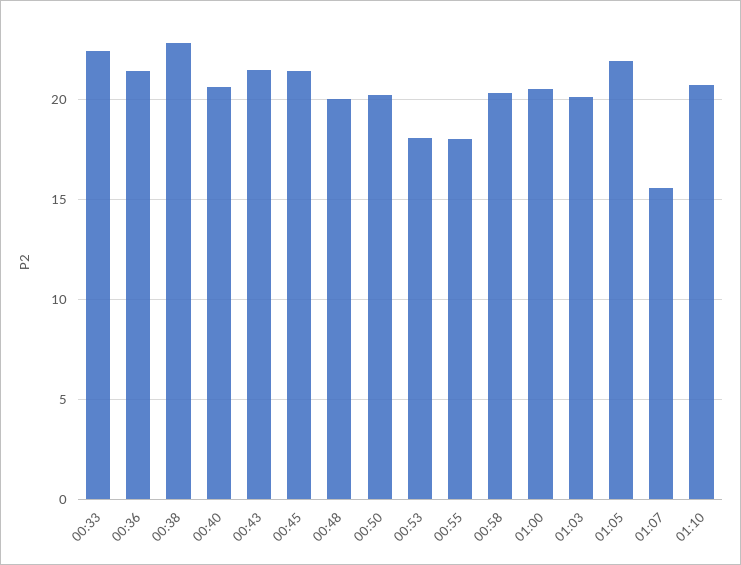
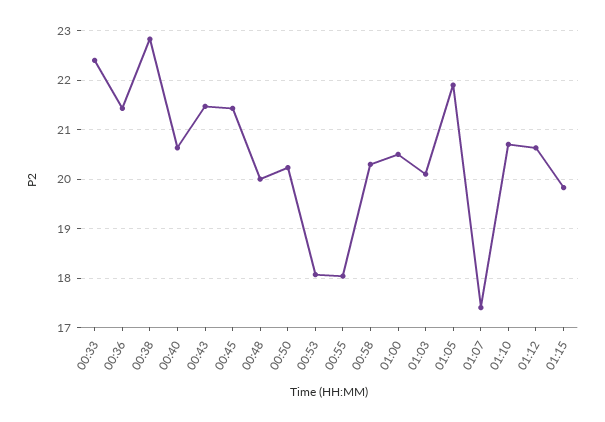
01:07: 15.5 -> 17.4
01:12: none -> 20.6
01:15: none -> 19.8

